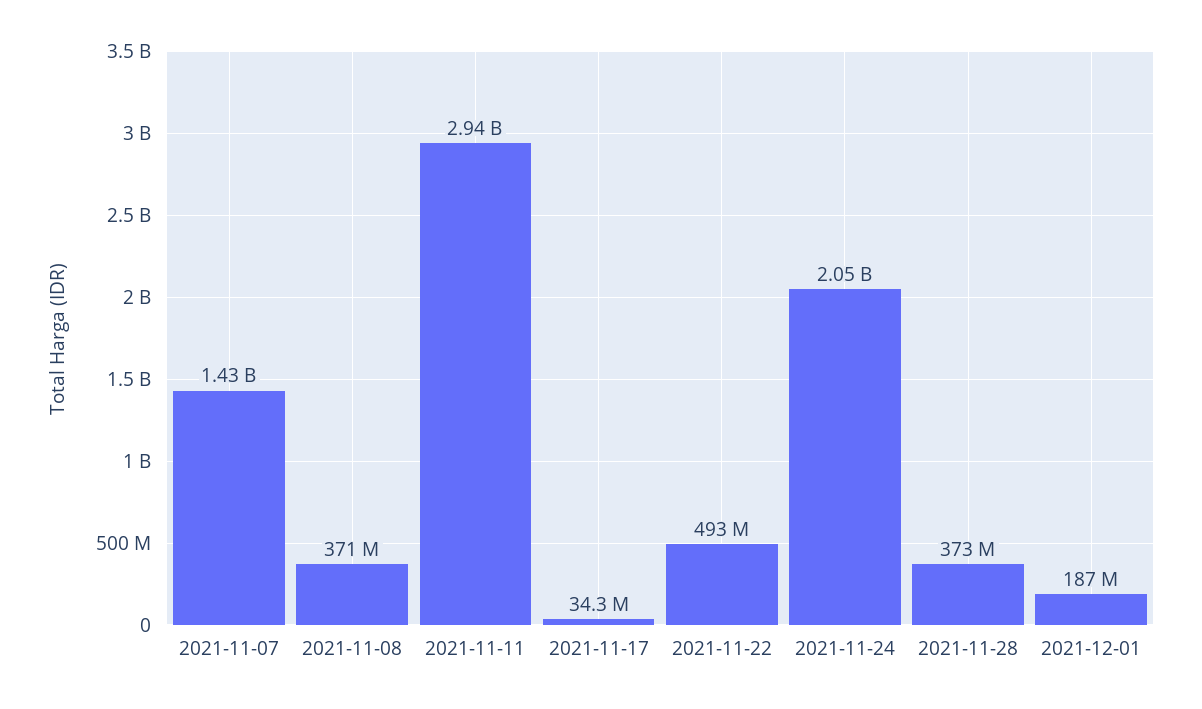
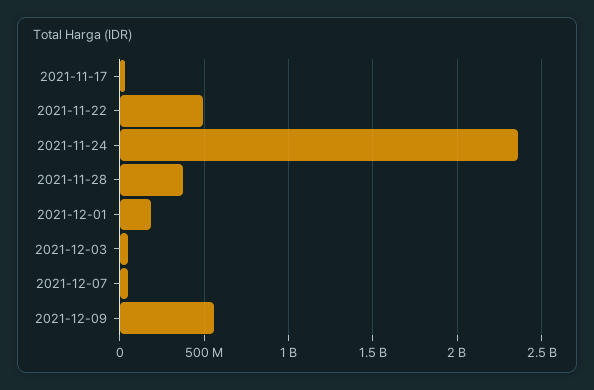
2021-11-07: 1430000000 -> none
2021-11-08: 371000000 -> none
2021-11-11: 2940000000 -> none
2021-11-24: 2050000000 -> 2350000000
2021-12-03: none -> 50000000
2021-12-07: none -> 50000000
2021-12-09: none -> 550000000

